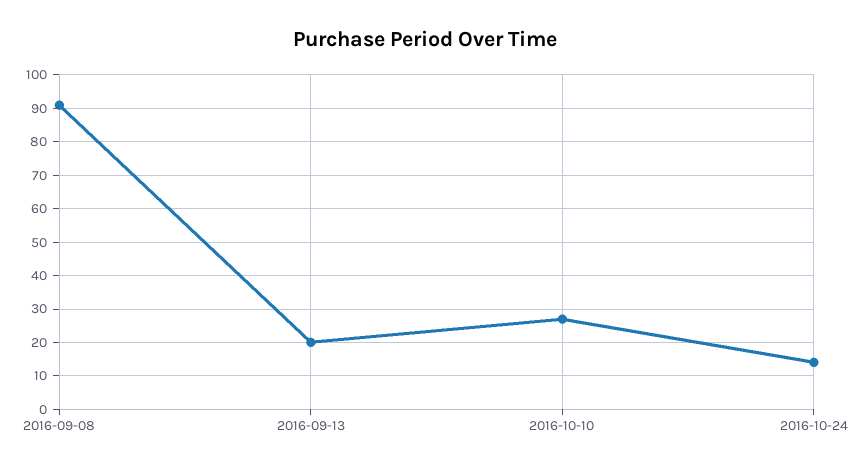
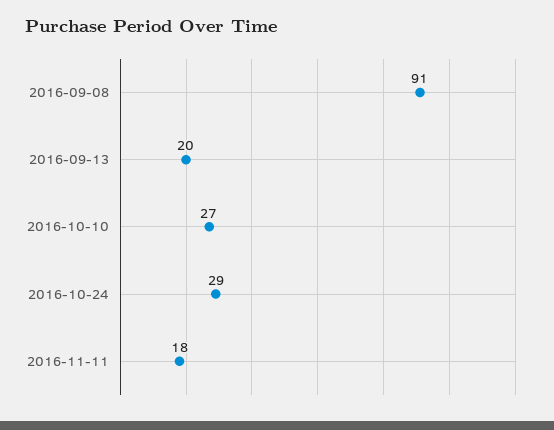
2016-10-24: 15 -> 29
2016-11-11: none -> 18

